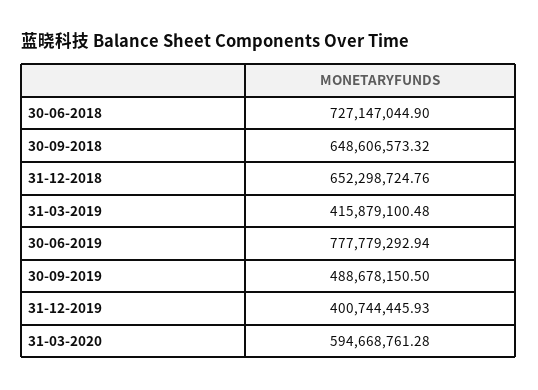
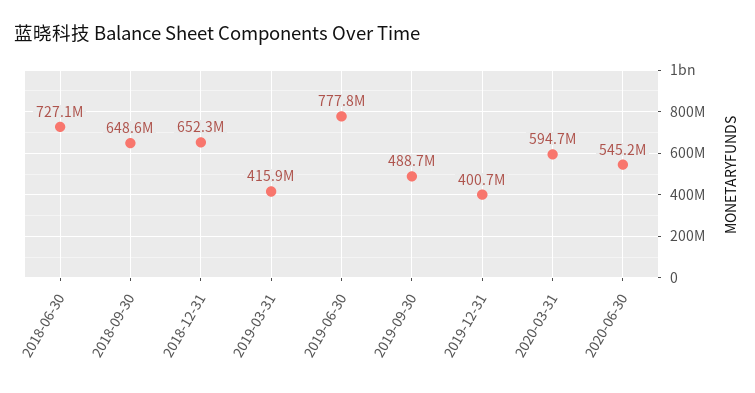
2020-06-30: none -> 545200000

